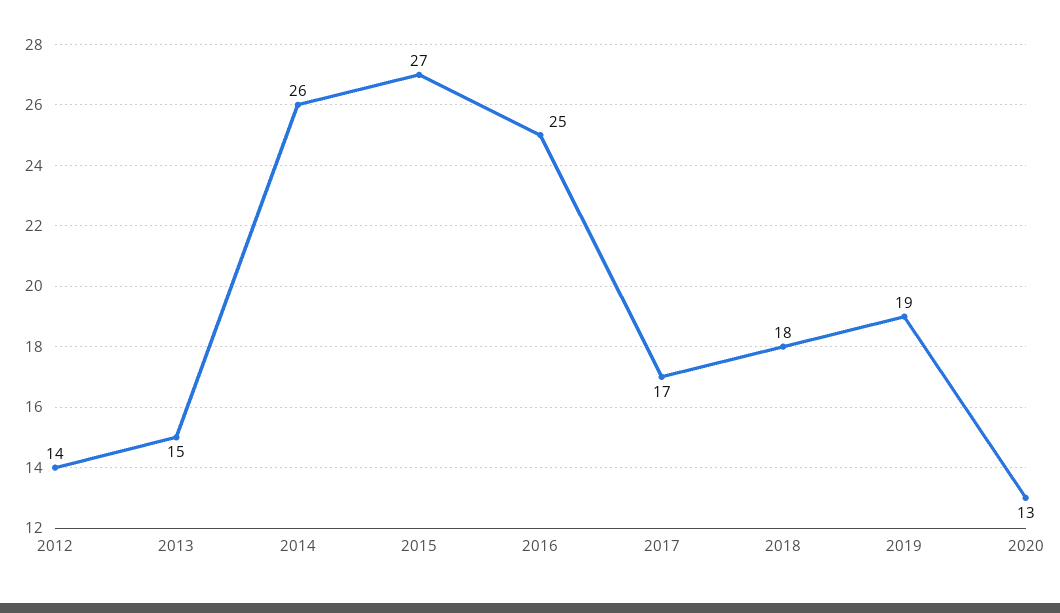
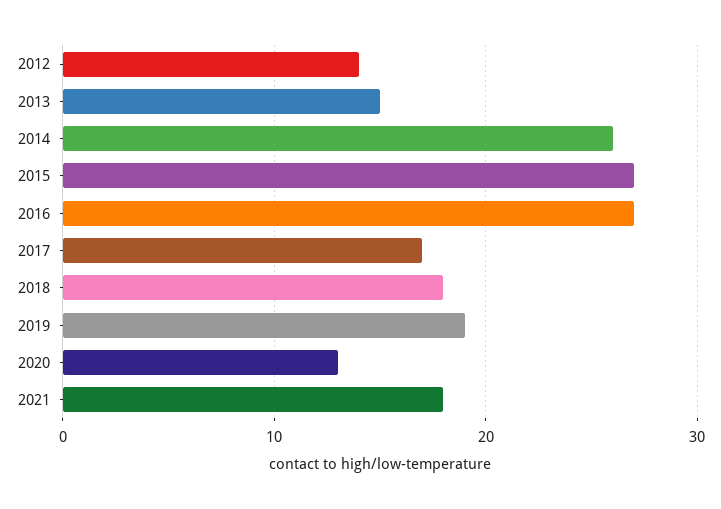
2016: 25 -> 27
2021: none -> 18

